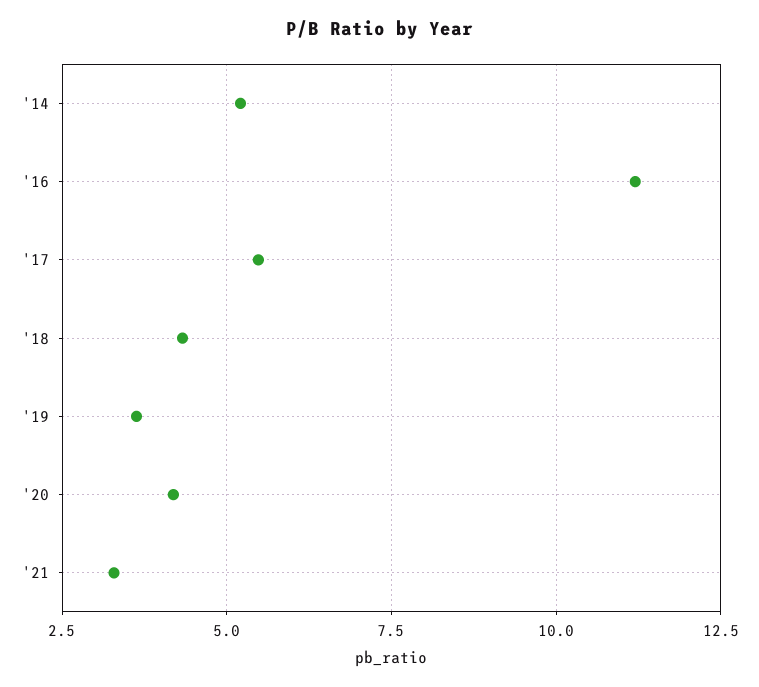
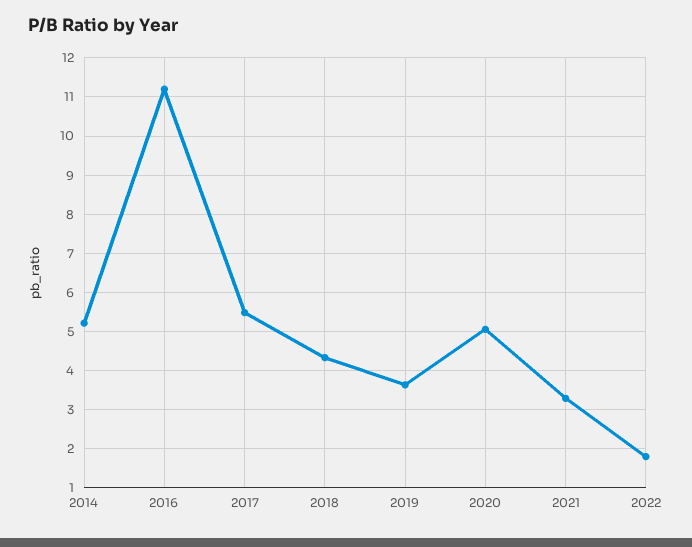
'20: 4.25 -> 5
2022: none -> 1.8

